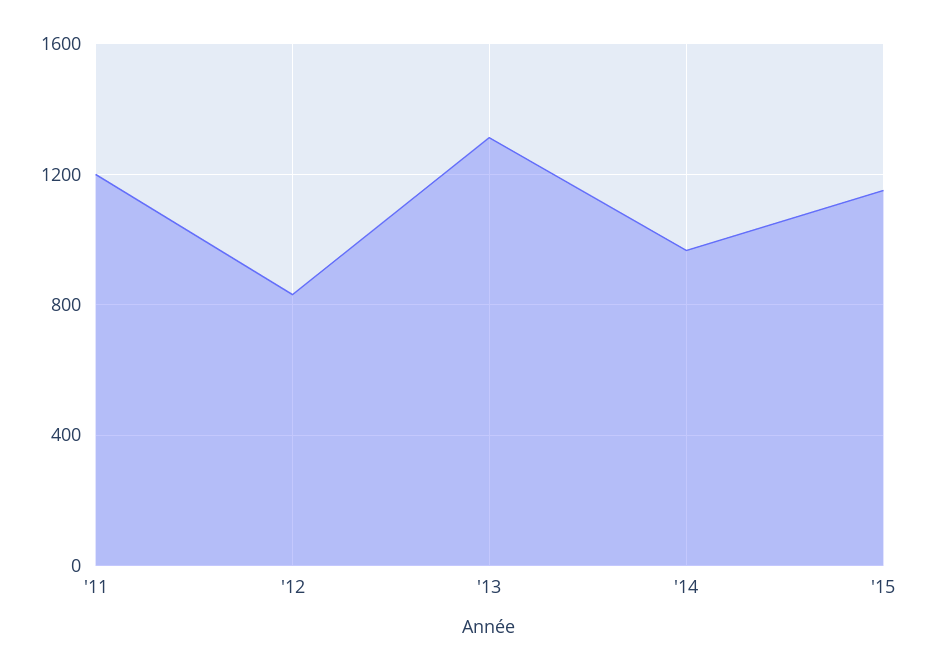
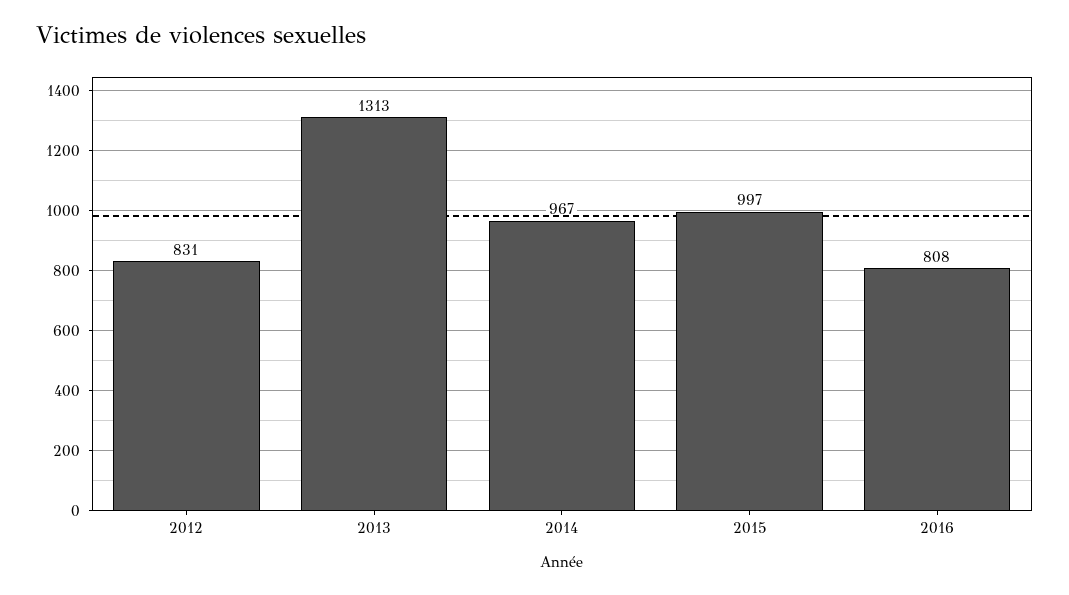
'11: 1200 -> none
'15: 1150 -> 997
2016: none -> 808

